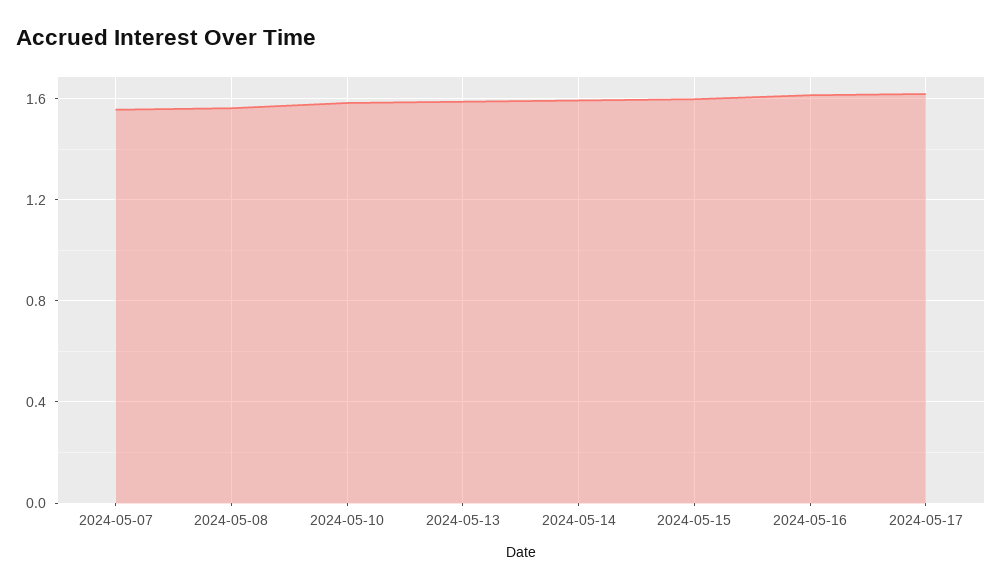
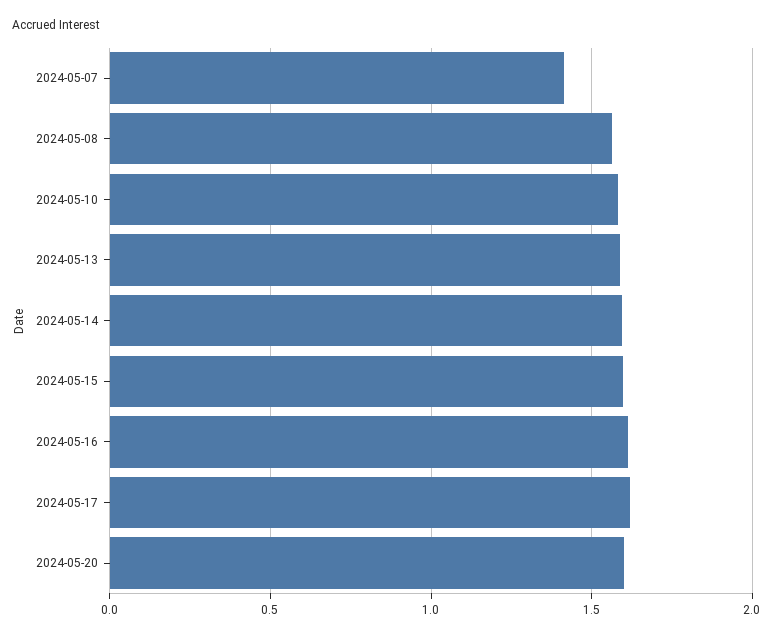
2024-05-07: 1.55 -> 1.4
2024-05-20: none -> 1.6

